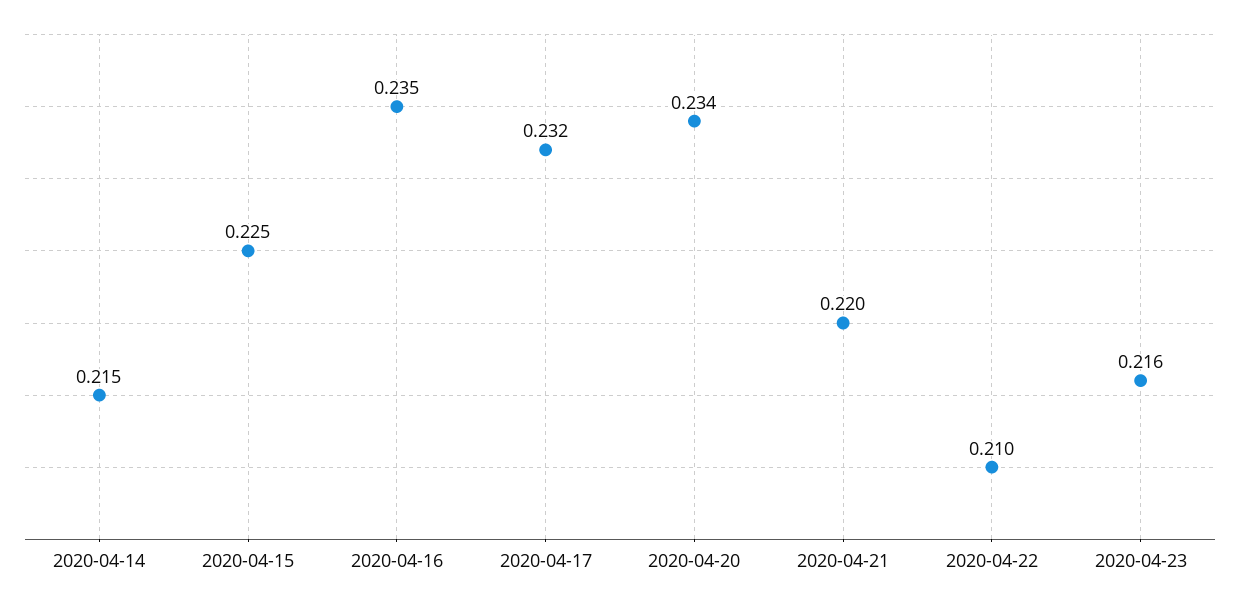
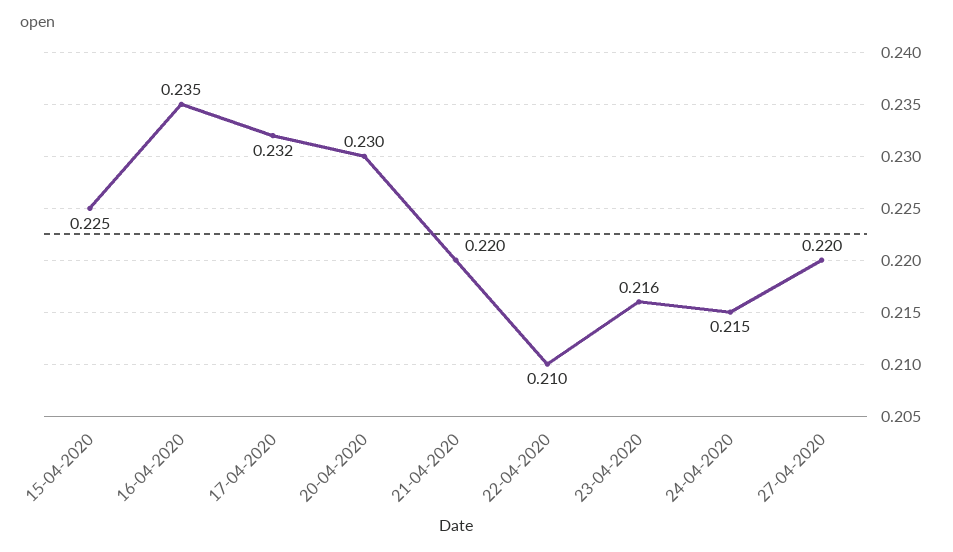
2020-04-14: 0.215 -> none
2020-04-20: 0.234 -> 0.23
24-04-2020: none -> 0.215
27-04-2020: none -> 0.22

